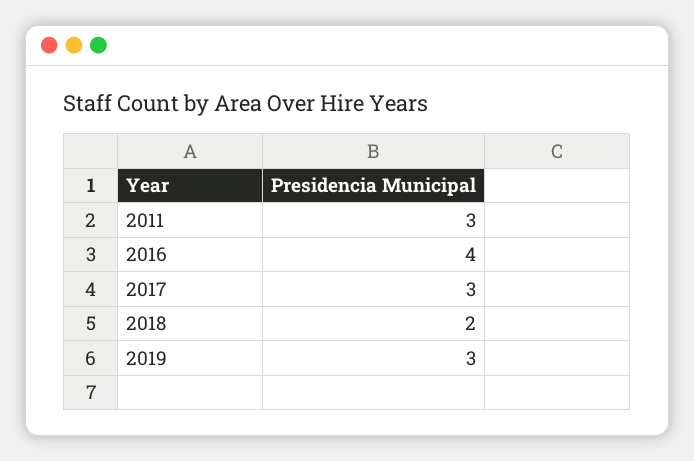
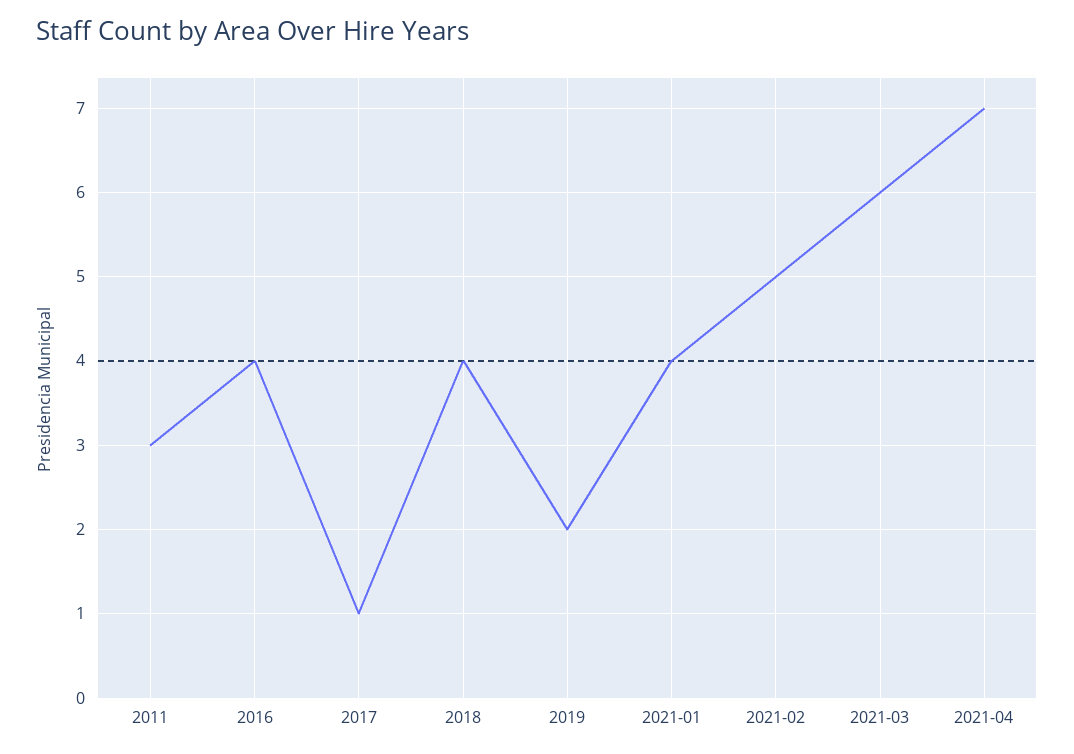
2017: 3 -> 1
2018: 2 -> 4
2019: 3 -> 2
2021-01: none -> 4
2021-02: none -> 5
2021-03: none -> 6
2021-04: none -> 7

